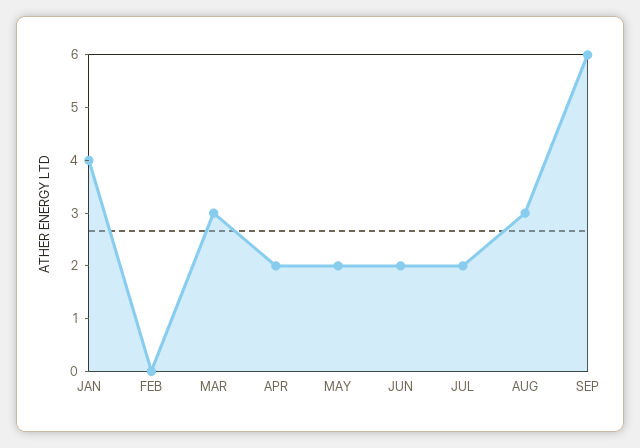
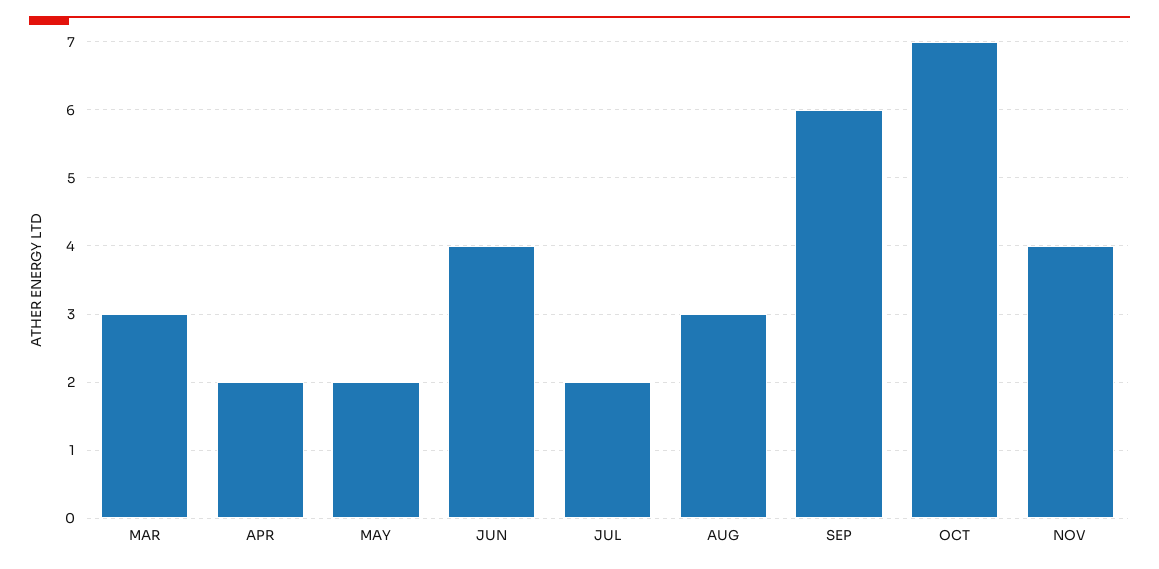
JAN: 4 -> none
FEB: 0 -> none
JUN: 2 -> 4
OCT: none -> 7
NOV: none -> 4

